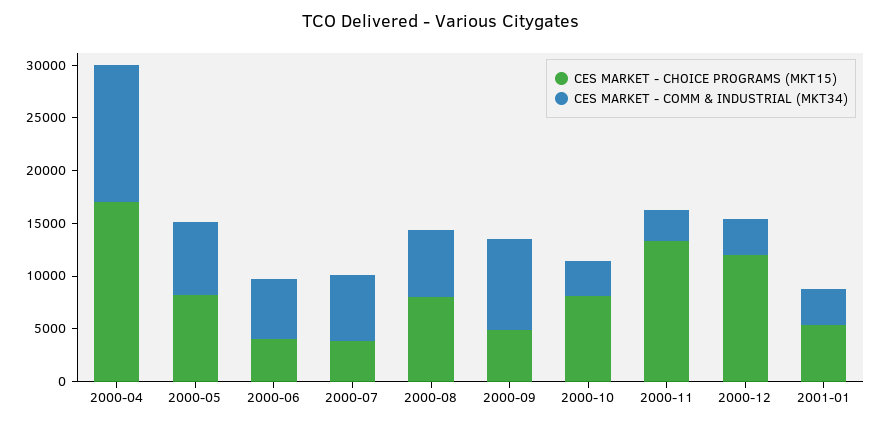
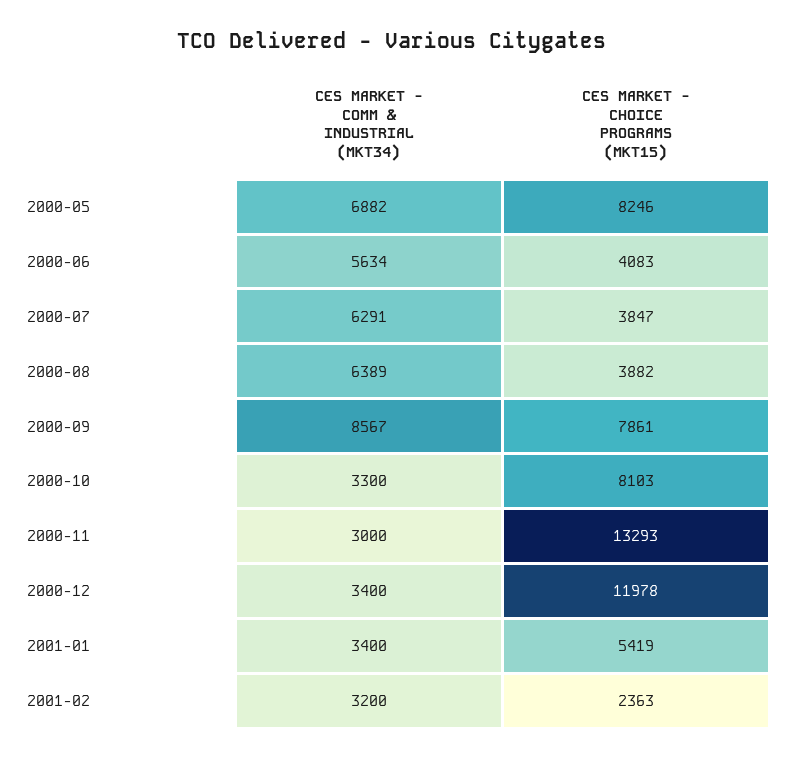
CES MARKET - CHOICE PROGRAMS (MKT15), 2000-04: 17000 -> none
CES MARKET - COMM & INDUSTRIAL (MKT34), 2000-04: 13000 -> none
CES MARKET - CHOICE PROGRAMS (MKT15), 2000-08: 8000 -> 3882
CES MARKET - CHOICE PROGRAMS (MKT15), 2000-09: 5000 -> 7861
CES MARKET - COMM & INDUSTRIAL (MKT34), 2001-02: none -> 3200
CES MARKET - CHOICE PROGRAMS (MKT15), 2001-02: none -> 2363

